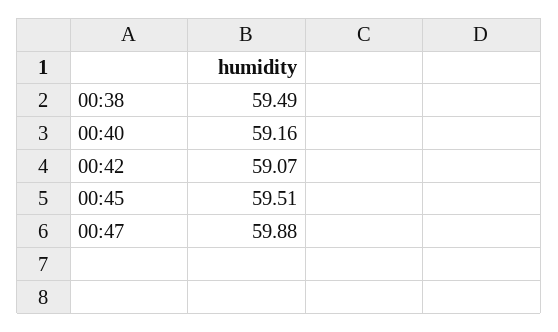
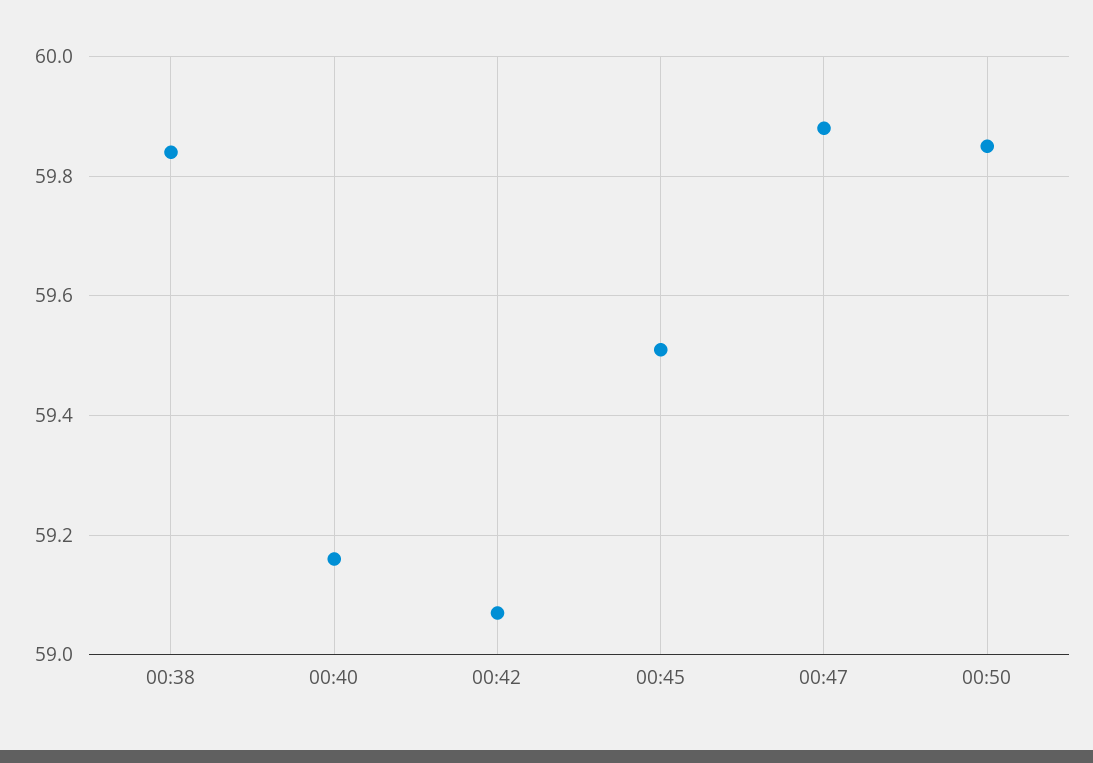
00:38: 59.49 -> 59.85
00:50: none -> 59.85

